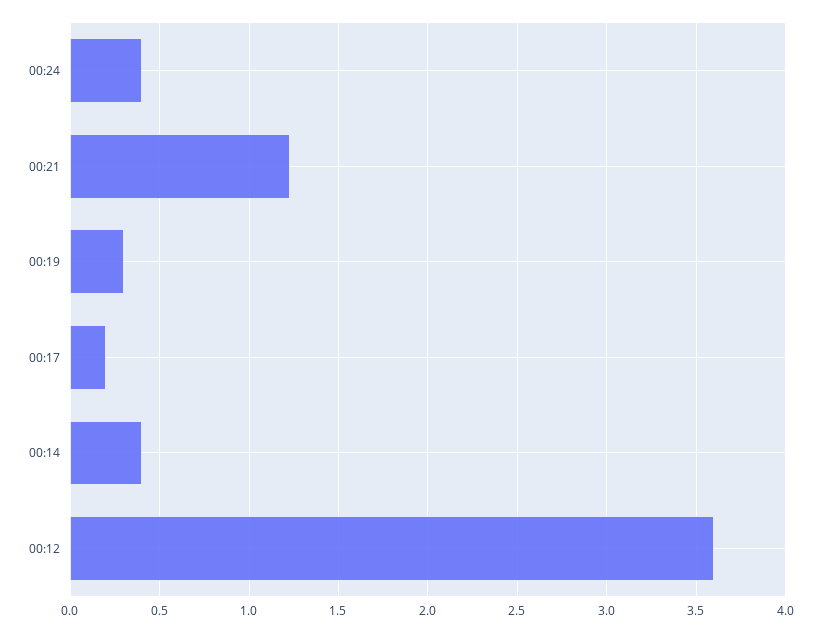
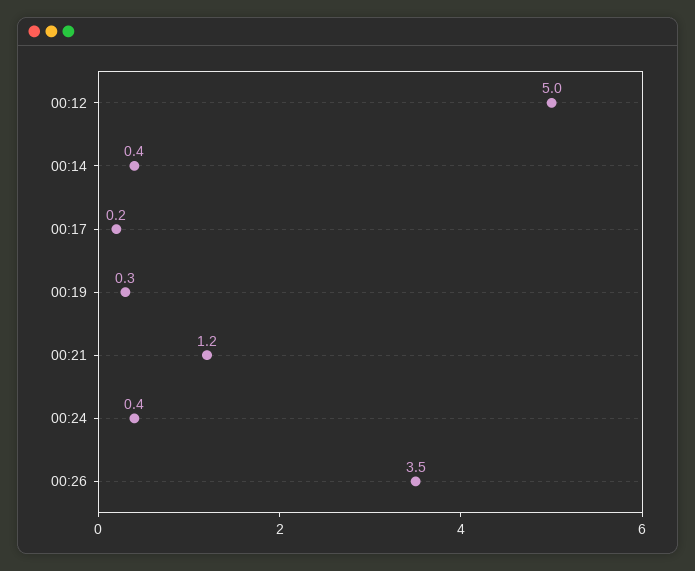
00:12: 3.6 -> 5
00:26: none -> 3.5

